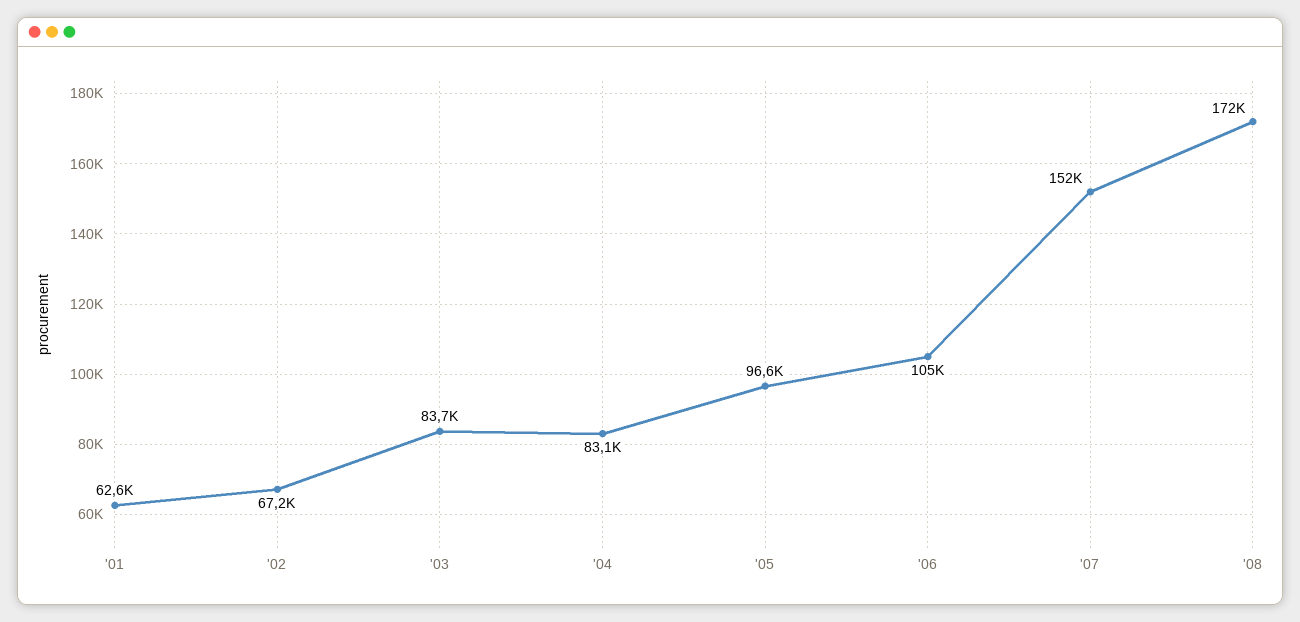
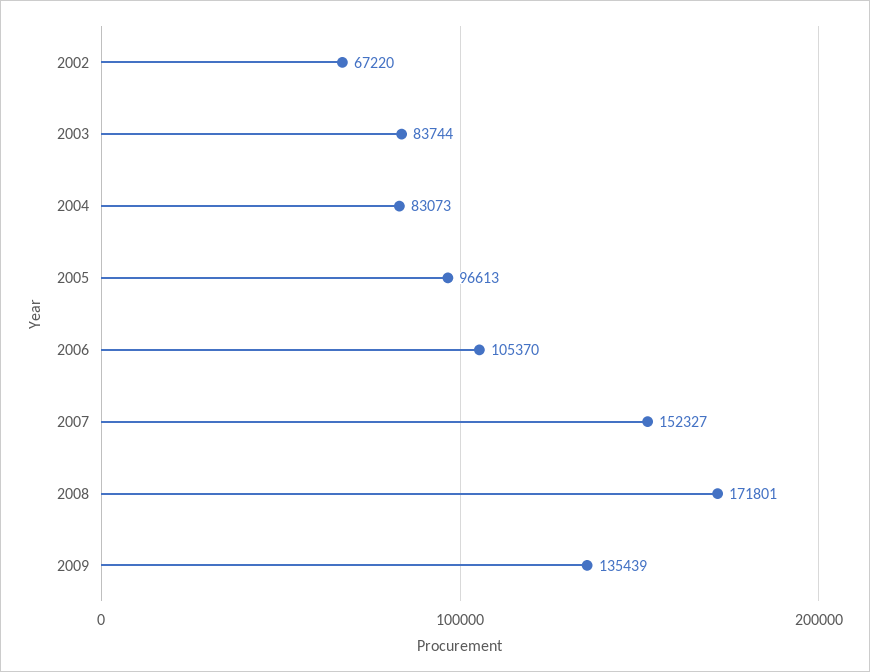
'01: 62600 -> none
2009: none -> 135439

